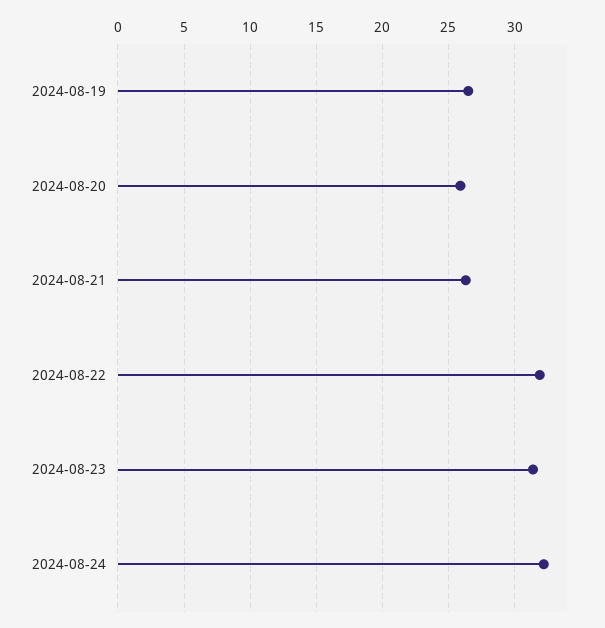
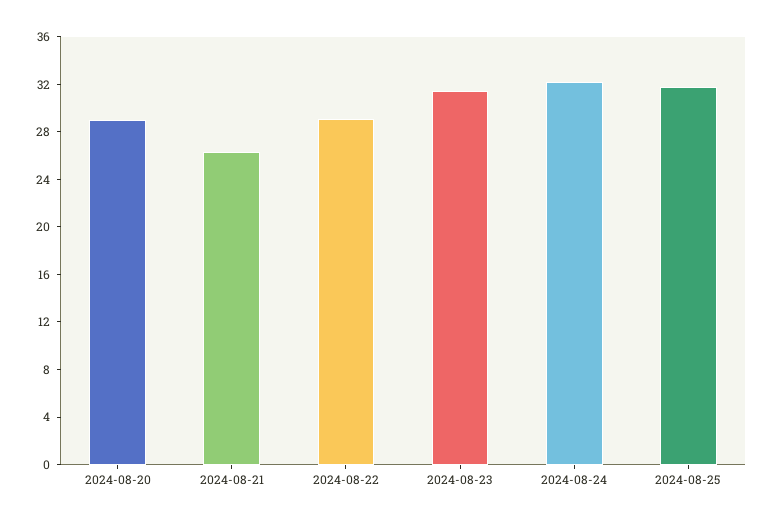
2024-08-19: 26.5 -> none
2024-08-20: 26 -> 29
2024-08-22: 32 -> 29
2024-08-25: none -> 32

